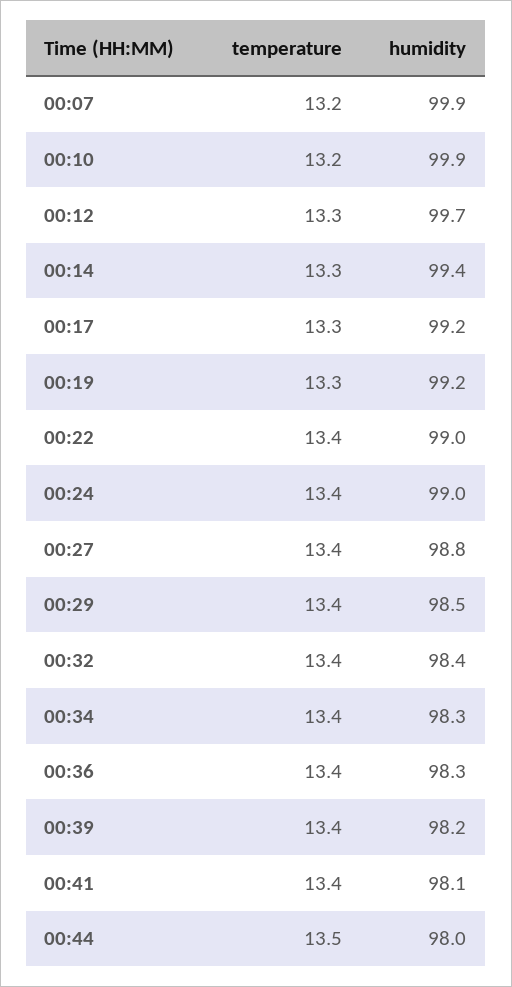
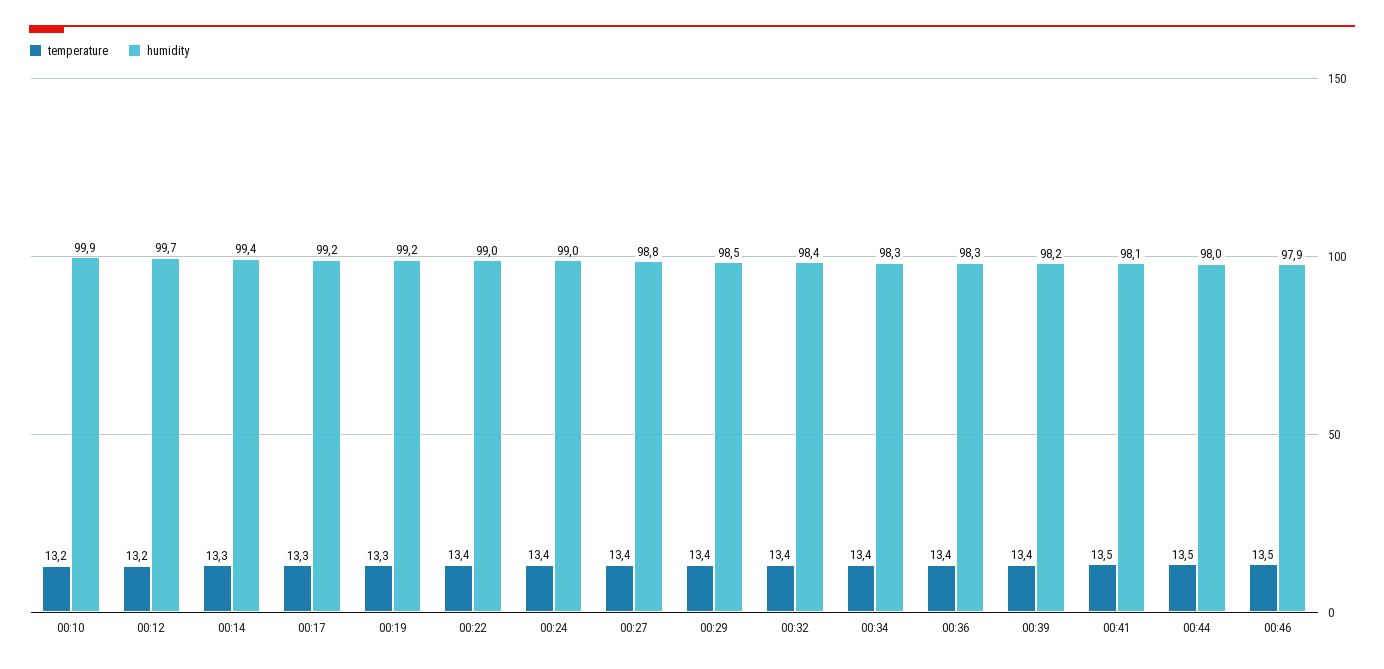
temperature, 00:07: 13.2 -> none
humidity, 00:07: 99.9 -> none
temperature, 00:12: 13.3 -> 13.2
temperature, 00:41: 13.4 -> 13.5
temperature, 00:46: none -> 13.5
humidity, 00:46: none -> 97.9

